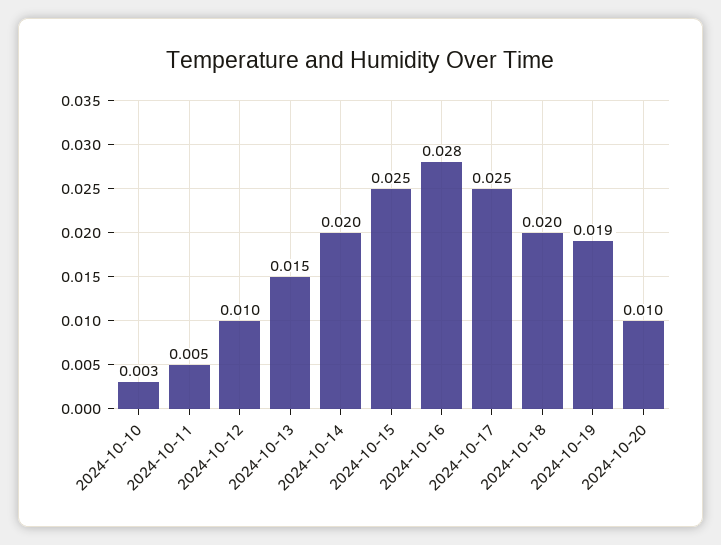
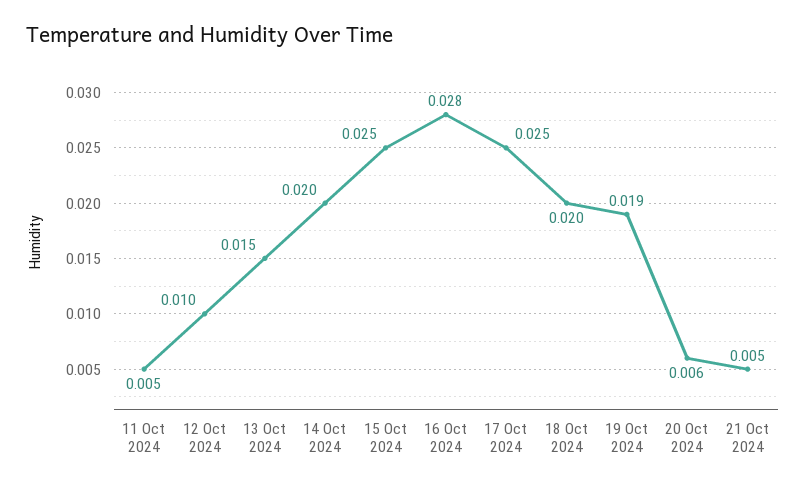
2024-10-10: 0.003 -> none
2024-10-20: 0.01 -> 0.006
21 Oct 2024: none -> 0.005

